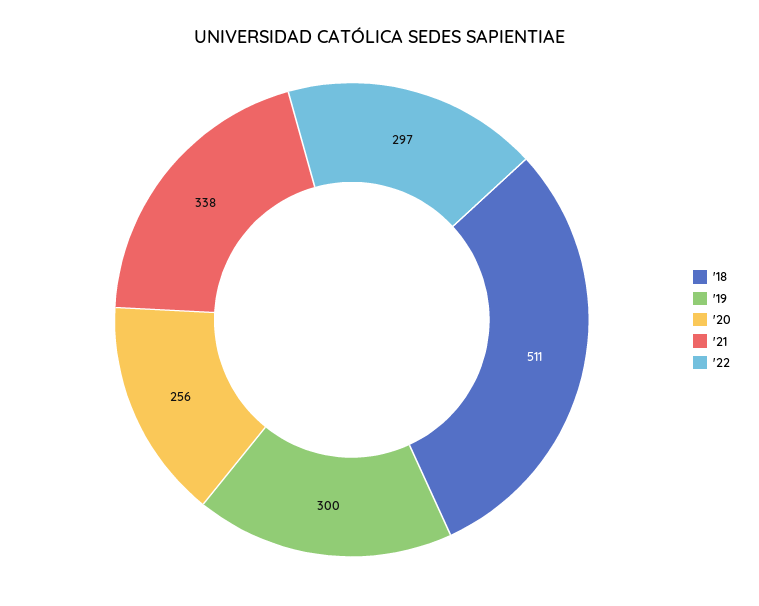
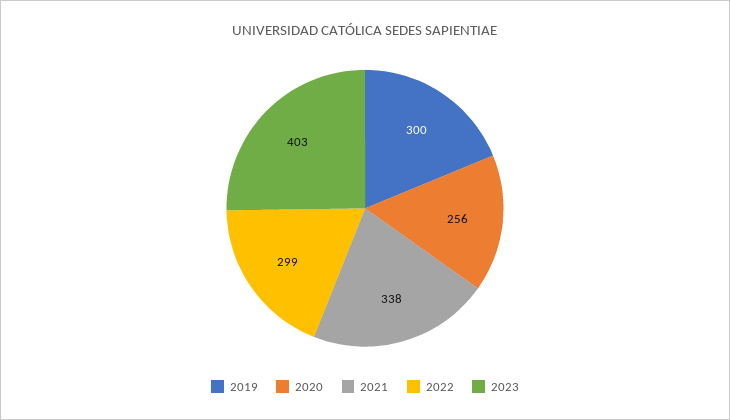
'18: 511 -> none
'22: 297 -> 299
2023: none -> 403

